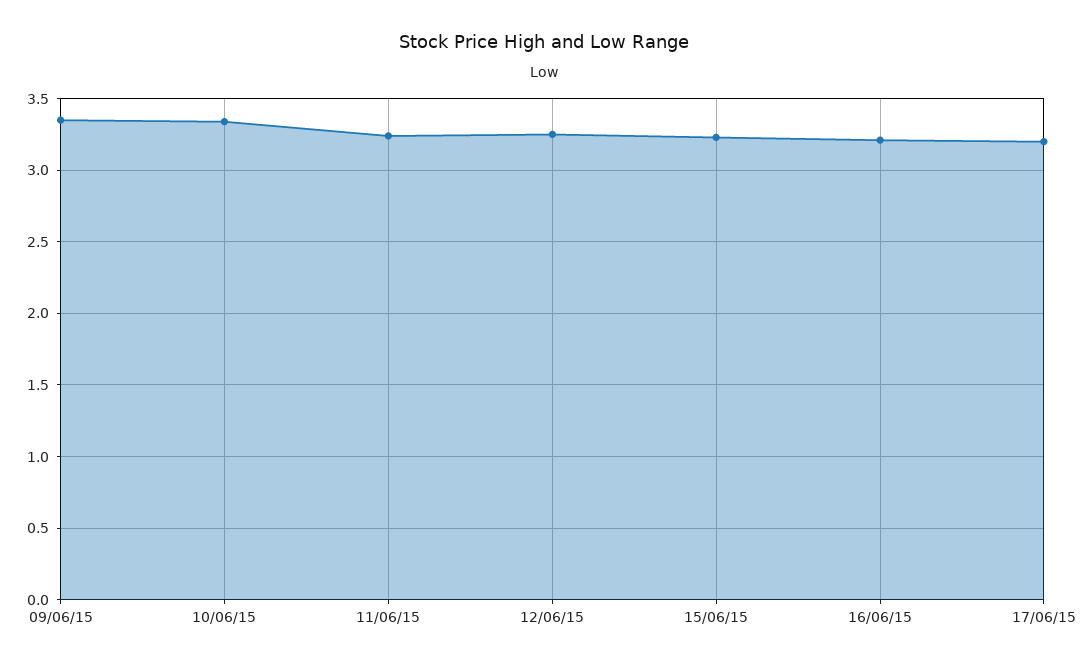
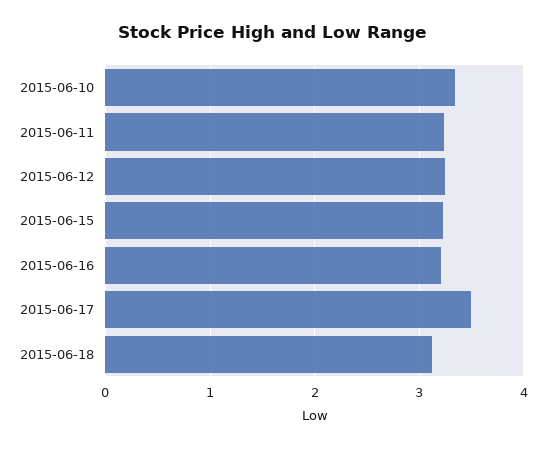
09/06/15: 3.35 -> none
17/06/15: 3.2 -> 3.5
2015-06-18: none -> 3.1

